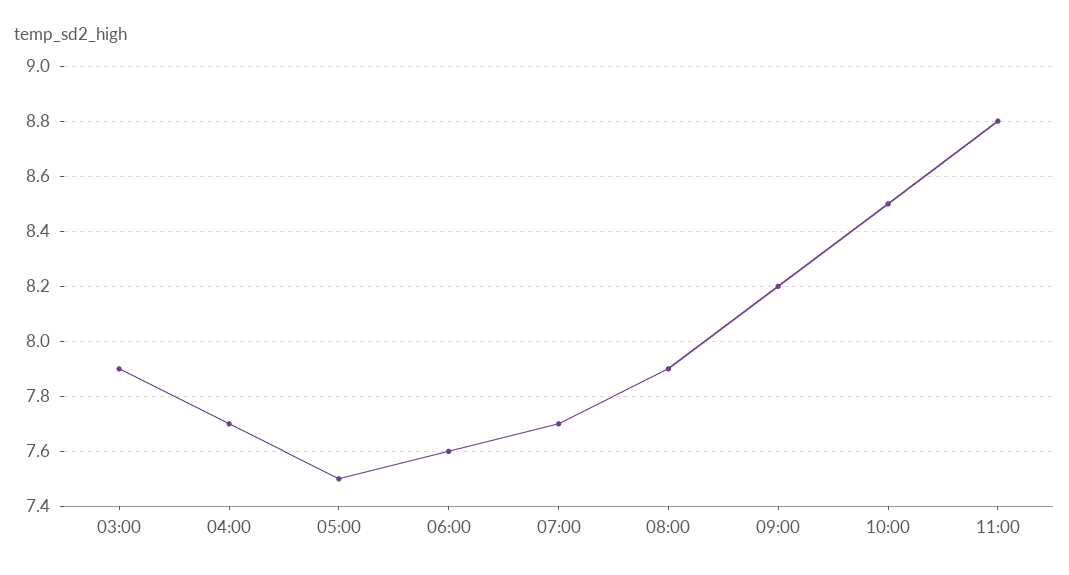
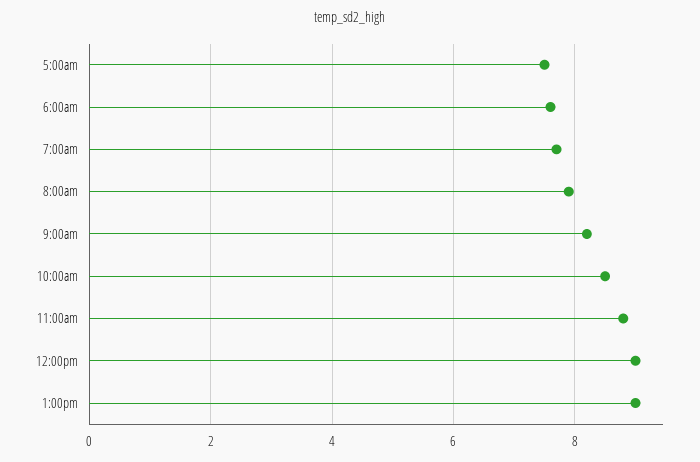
03:00: 7.9 -> none
04:00: 7.7 -> none
12:00pm: none -> 9
1:00pm: none -> 9

